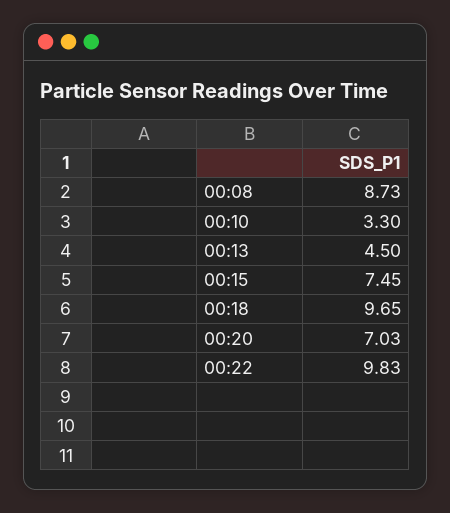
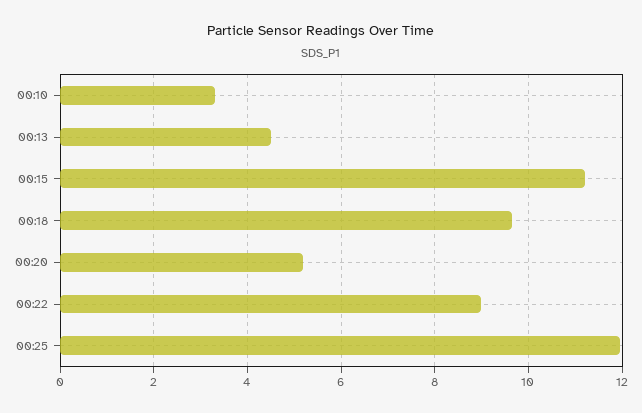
00:08: 8.73 -> none
00:15: 7.45 -> 11.2
00:20: 7.03 -> 5.2
00:22: 9.83 -> 9
00:25: none -> 12

